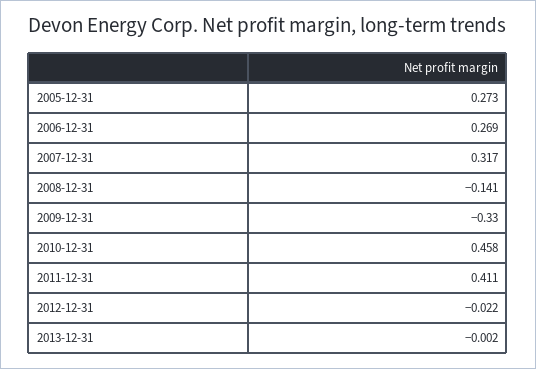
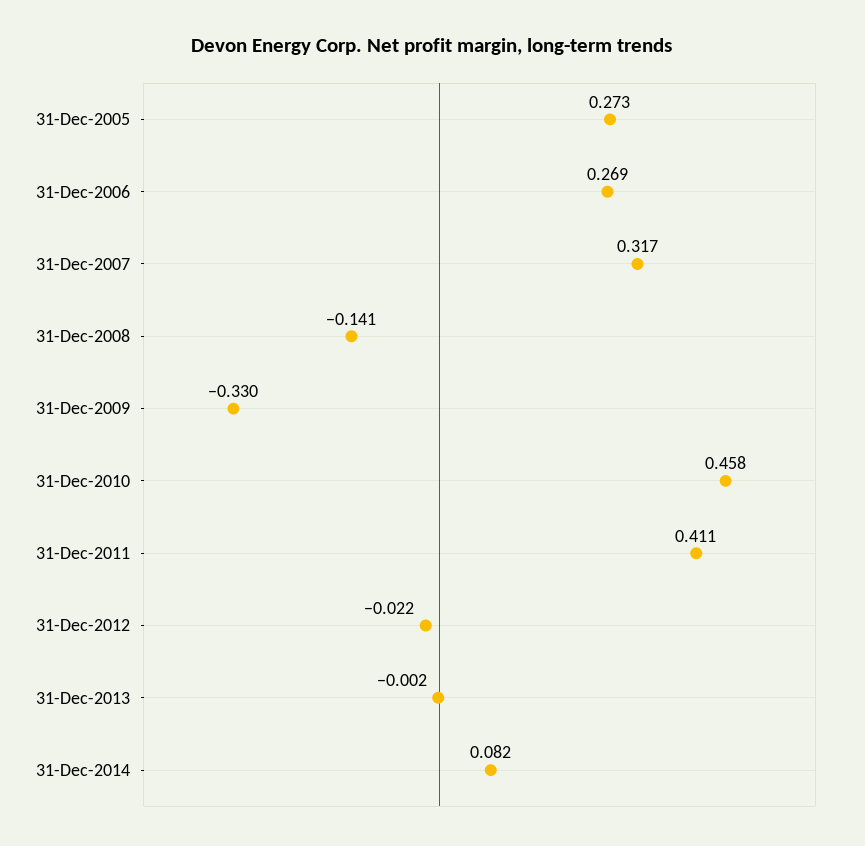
31-Dec-2014: none -> 0.082

